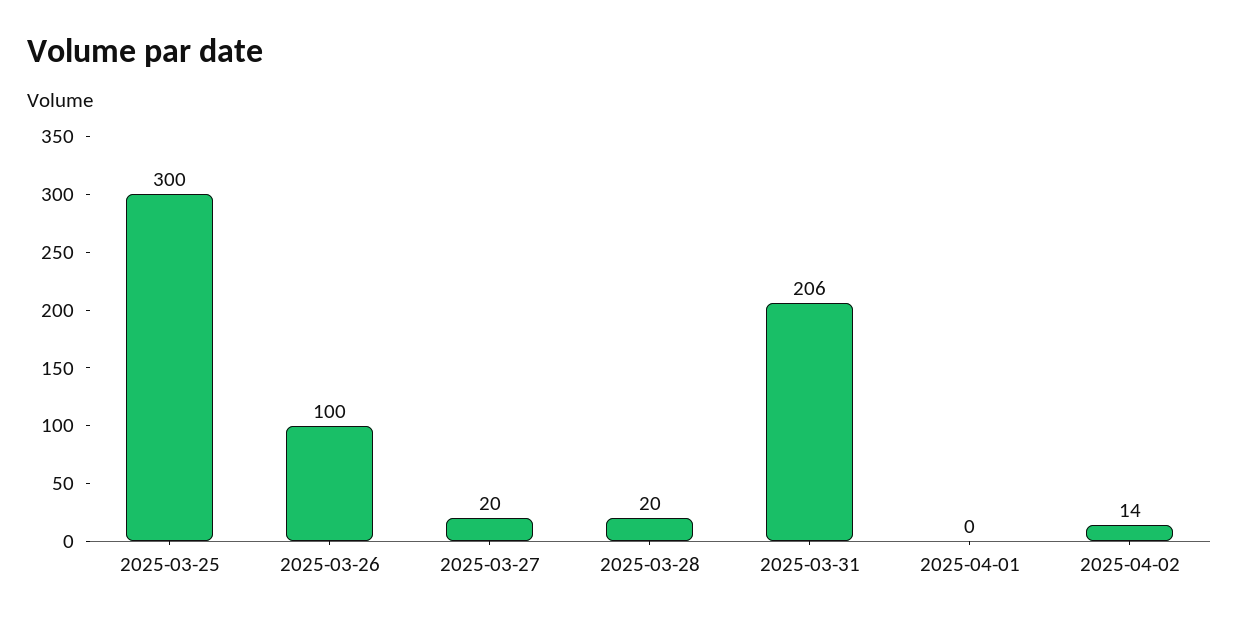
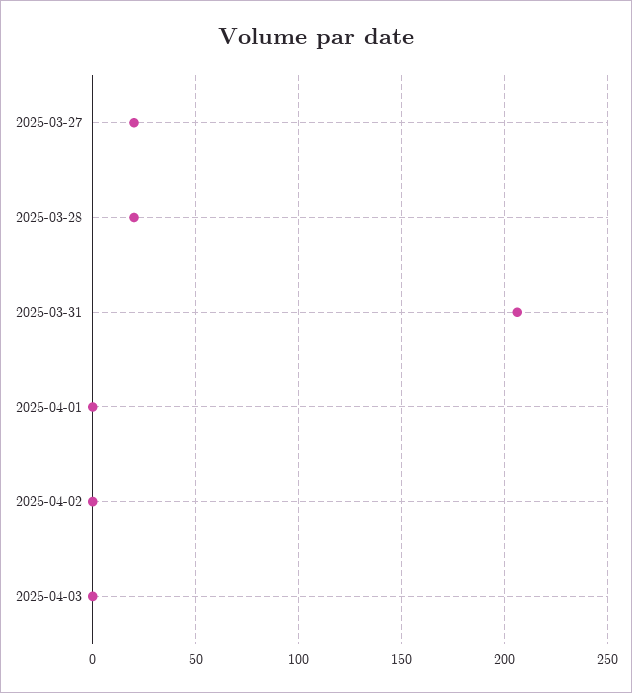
2025-03-25: 300 -> none
2025-03-26: 100 -> none
2025-04-02: 14 -> 0
2025-04-03: none -> 0

